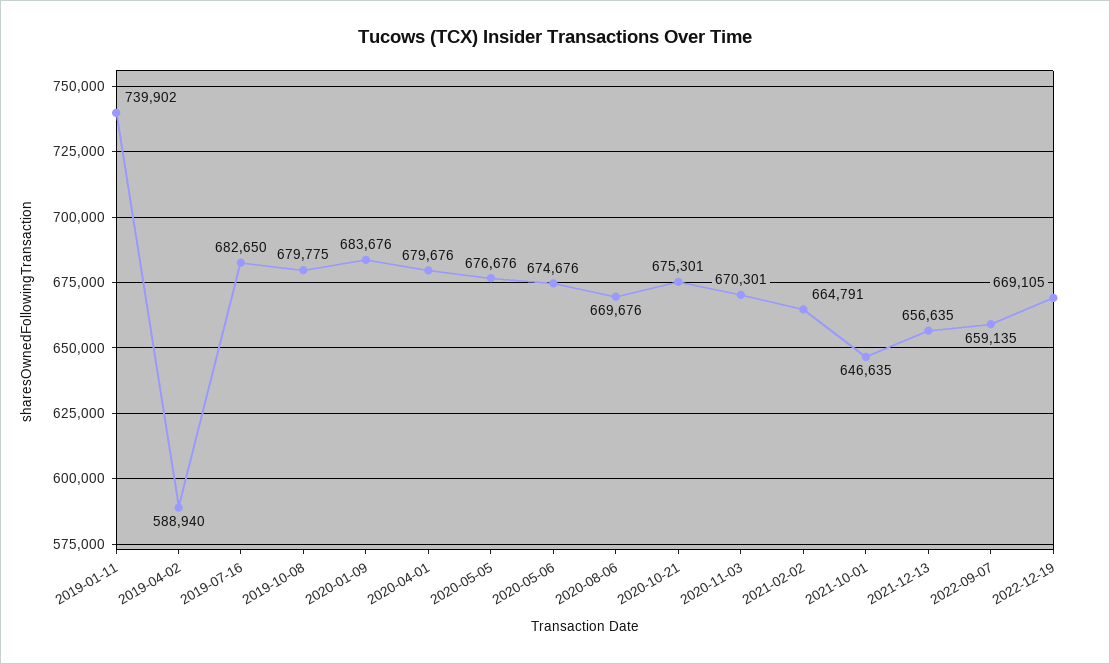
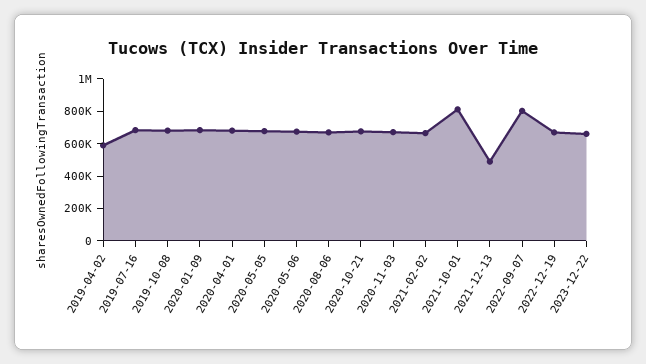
2019-01-11: 739902 -> none
2021-10-01: 646635 -> 800000
2021-12-13: 656635 -> 500000
2022-09-07: 659135 -> 800000
2023-12-22: none -> 650000

